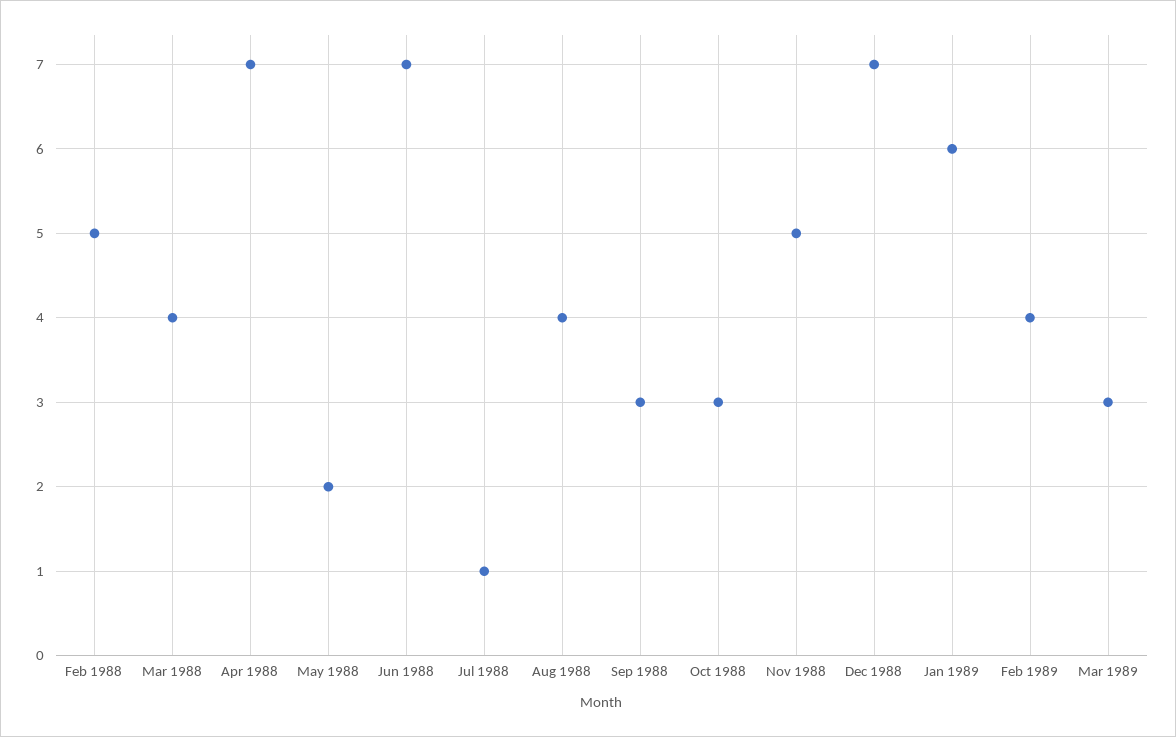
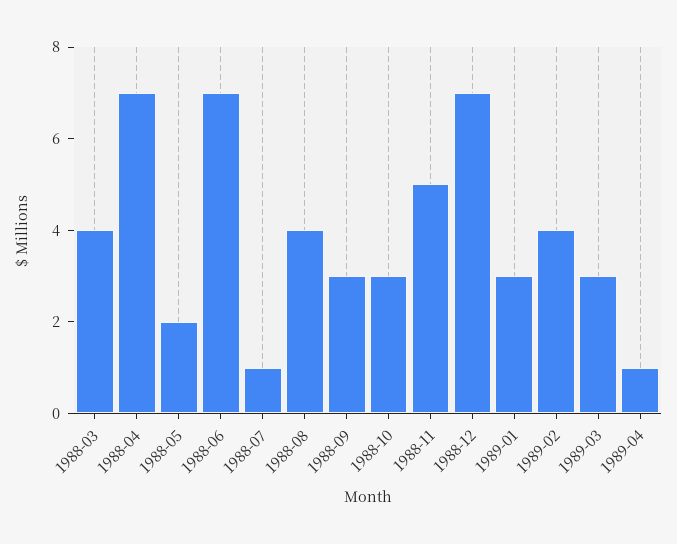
Feb 1988: 5 -> none
Jan 1989: 6 -> 3
1989-04: none -> 1

